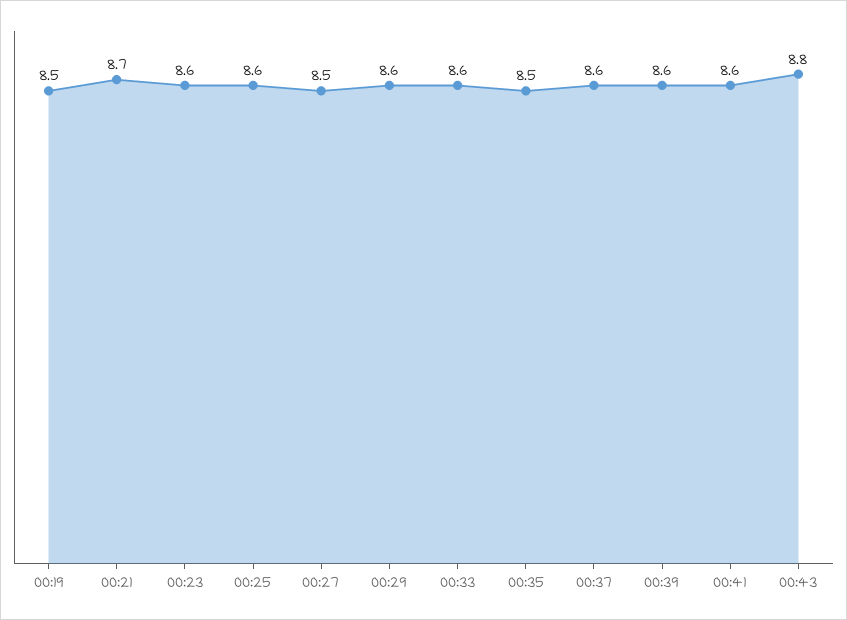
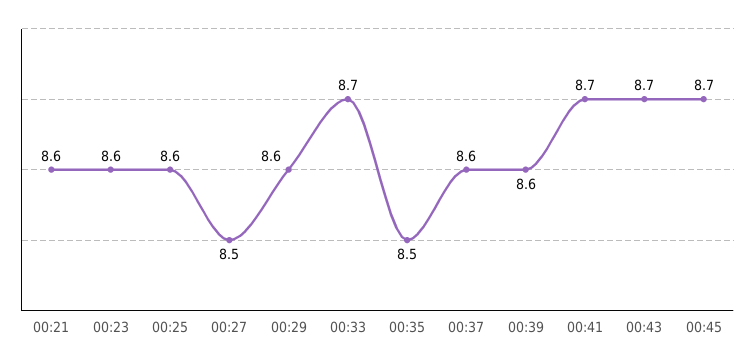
00:19: 8.5 -> none
00:21: 8.7 -> 8.6
00:33: 8.6 -> 8.7
00:41: 8.6 -> 8.7
00:43: 8.8 -> 8.7
00:45: none -> 8.7

